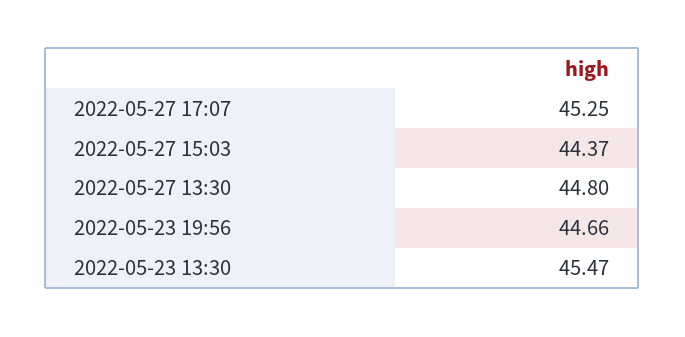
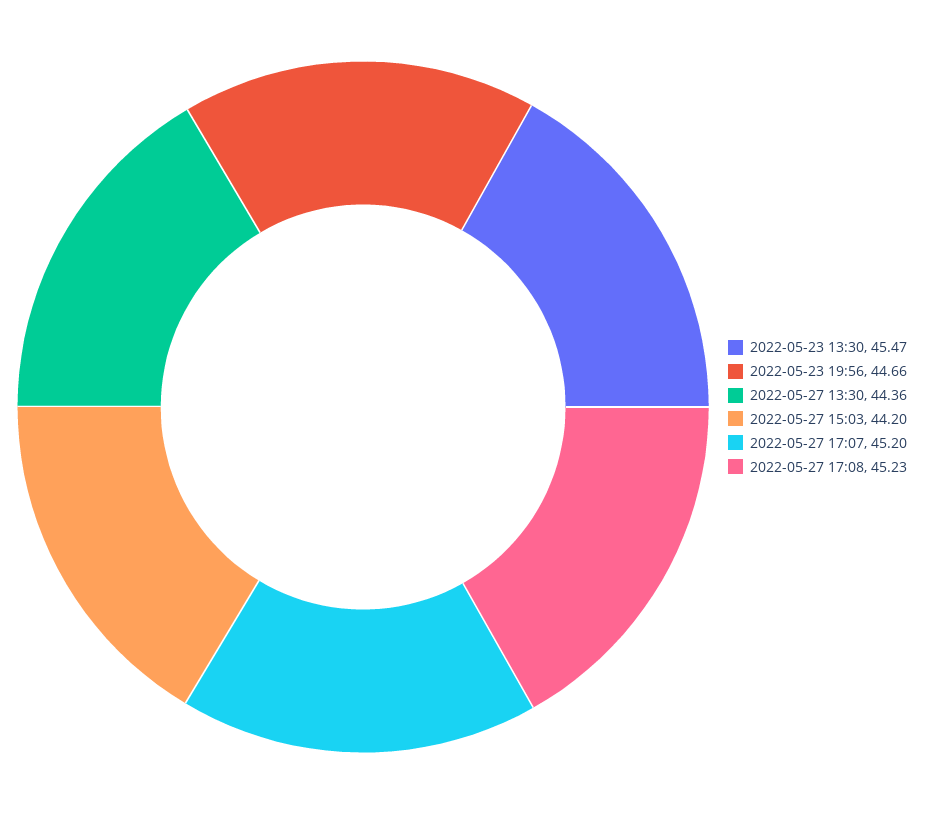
2022-05-27 17:07: 45.25 -> 45.2
2022-05-27 15:03: 44.37 -> 44.2
2022-05-27 13:30: 44.8 -> 44.36
2022-05-27 17:08: none -> 45.23

